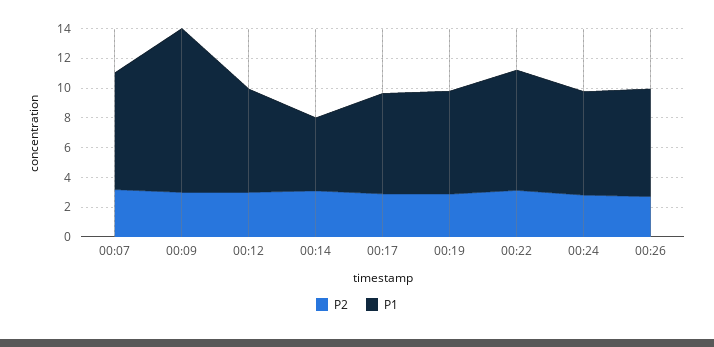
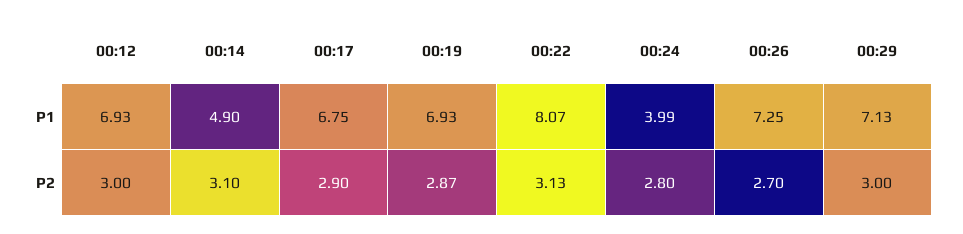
P2, 00:07: 3 -> none
P1, 00:07: 8 -> none
P2, 00:09: 3 -> none
P1, 00:09: 11 -> none
P1, 00:24: 7 -> 3.99
P1, 00:29: none -> 7.13
P2, 00:29: none -> 3

